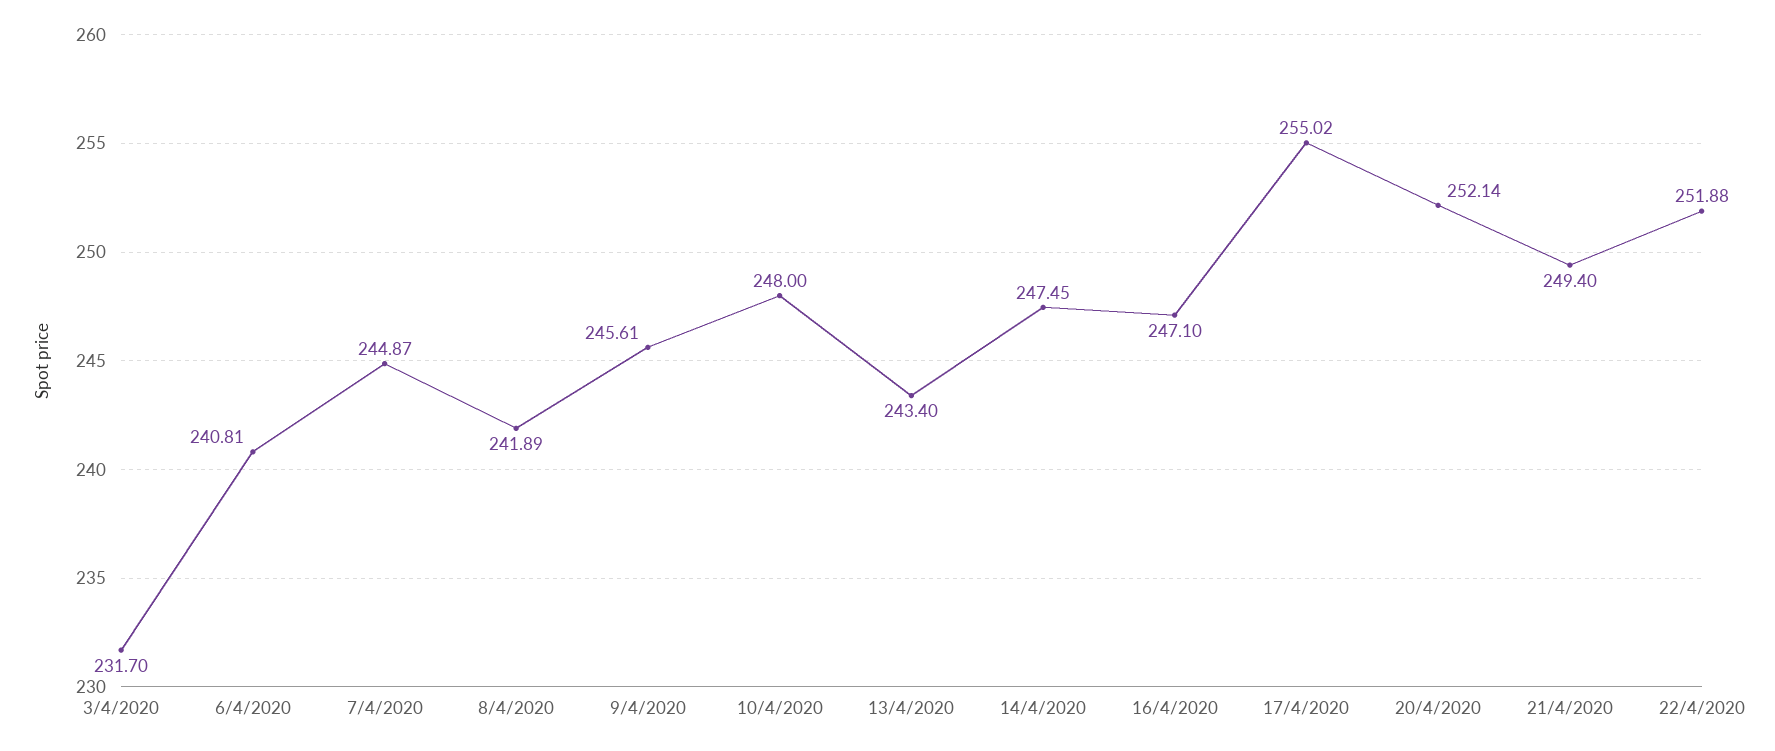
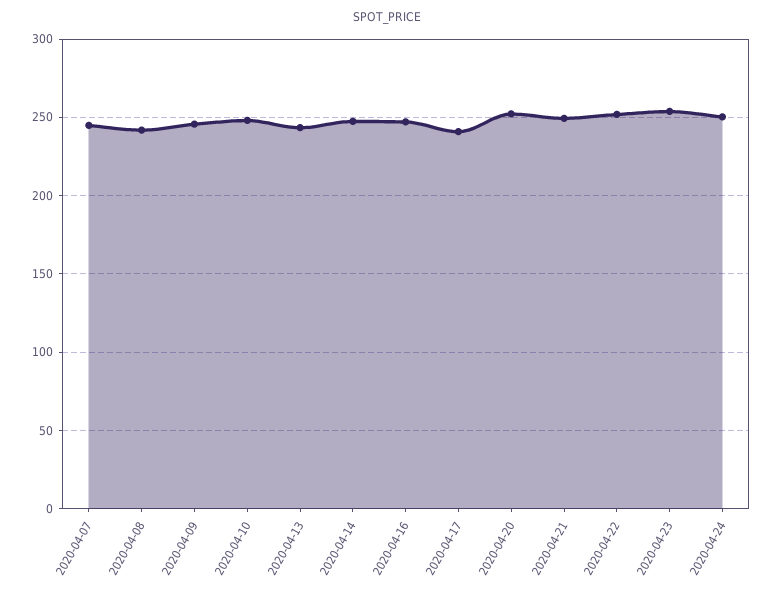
3/4/2020: 231.7 -> none
6/4/2020: 240.81 -> none
17/4/2020: 255.02 -> 240
2020-04-23: none -> 255
2020-04-24: none -> 250

